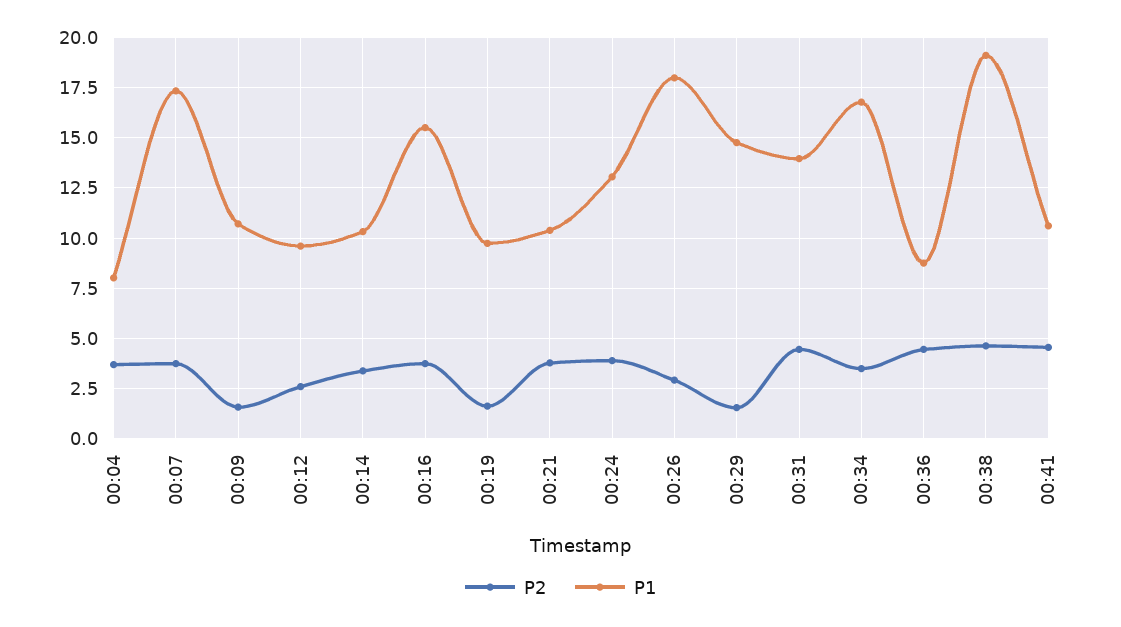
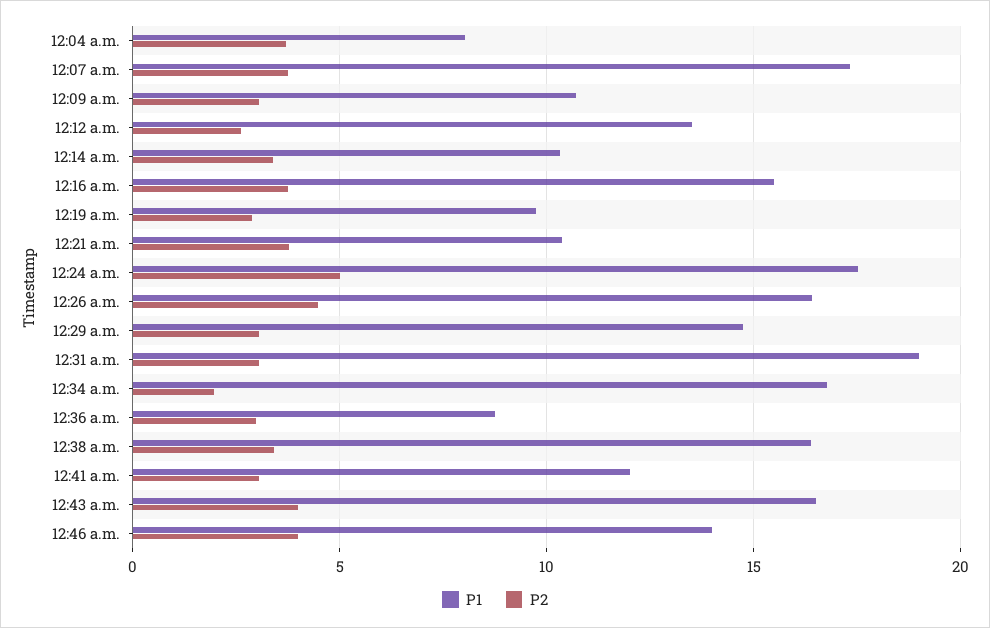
P2, 00:09: 1.5 -> 3
P1, 00:12: 9.5 -> 13.5
P2, 00:19: 1.5 -> 3
P2, 00:24: 4 -> 5
P1, 00:24: 13 -> 17.5
P2, 00:26: 3 -> 4.5
P1, 00:26: 18 -> 16.5
P2, 00:29: 1.5 -> 3
P2, 00:31: 4.5 -> 3
P1, 00:31: 14 -> 19
P2, 00:34: 3.5 -> 2
P2, 00:36: 4.5 -> 3
P2, 00:38: 4.5 -> 3.5
P1, 00:38: 19 -> 16.5
P2, 00:41: 4.5 -> 3
P1, 00:41: 10.5 -> 12
P1, 12:43 a.m.: none -> 16.5
P2, 12:43 a.m.: none -> 4
P1, 12:46 a.m.: none -> 14
P2, 12:46 a.m.: none -> 4

